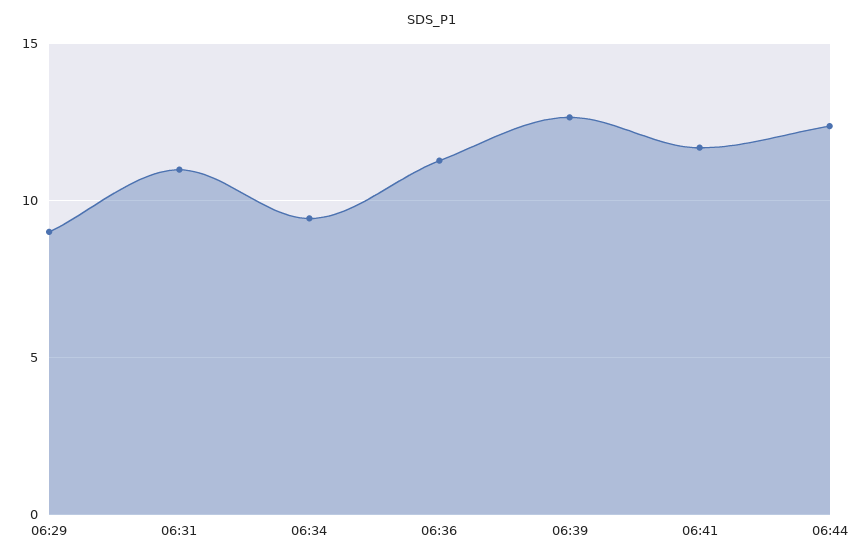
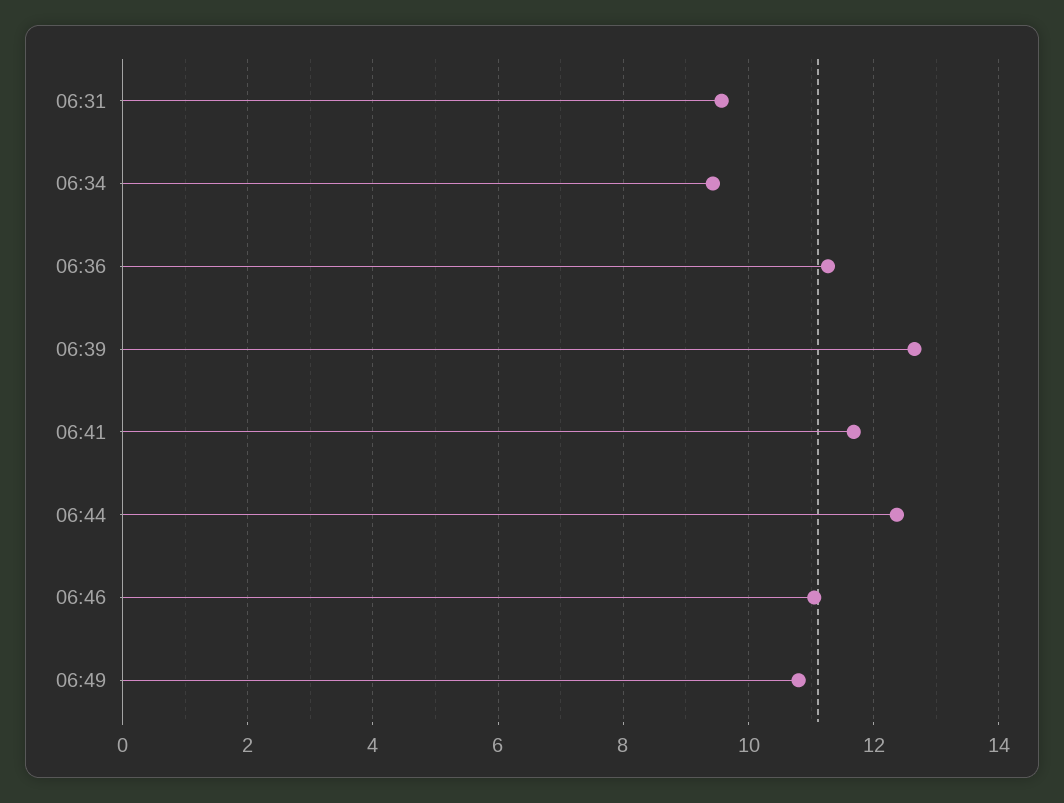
06:29: 9 -> none
06:31: 11 -> 9.6
06:46: none -> 11
06:49: none -> 10.8

